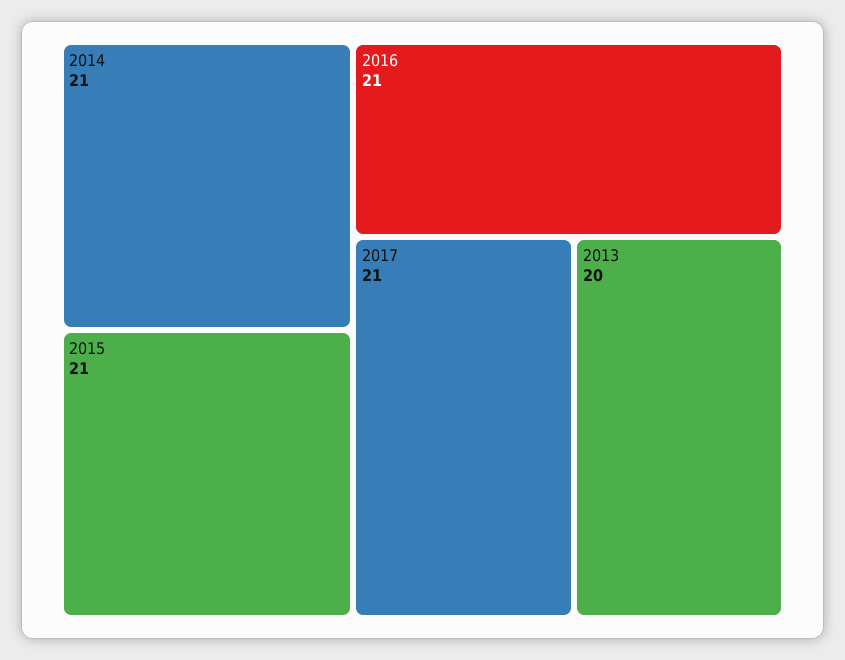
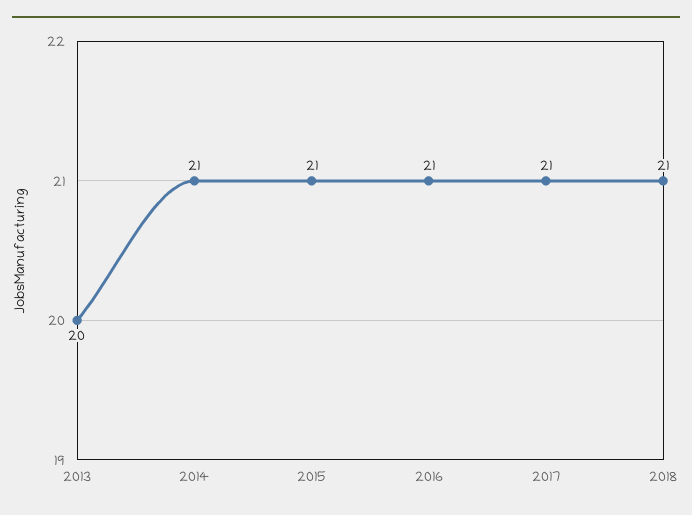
2018: none -> 21

